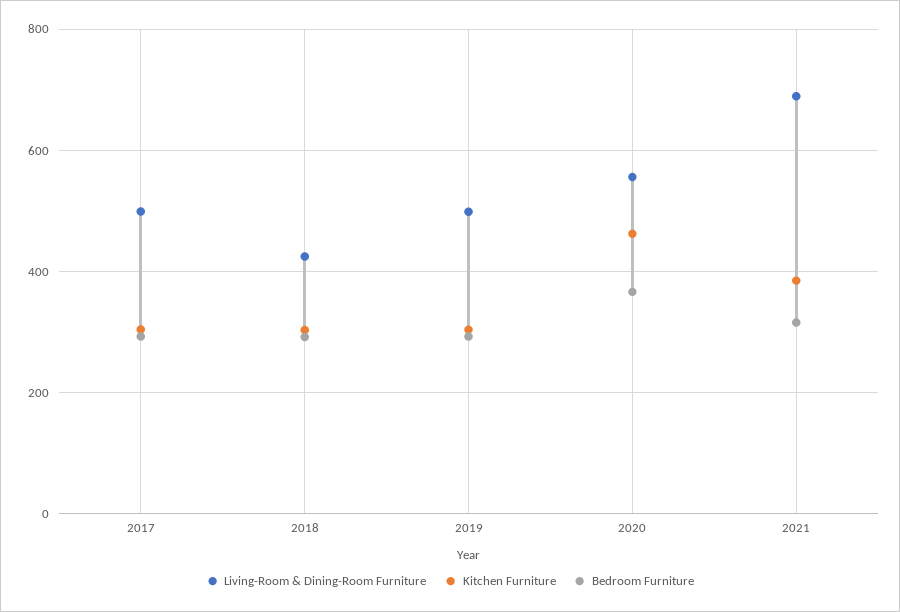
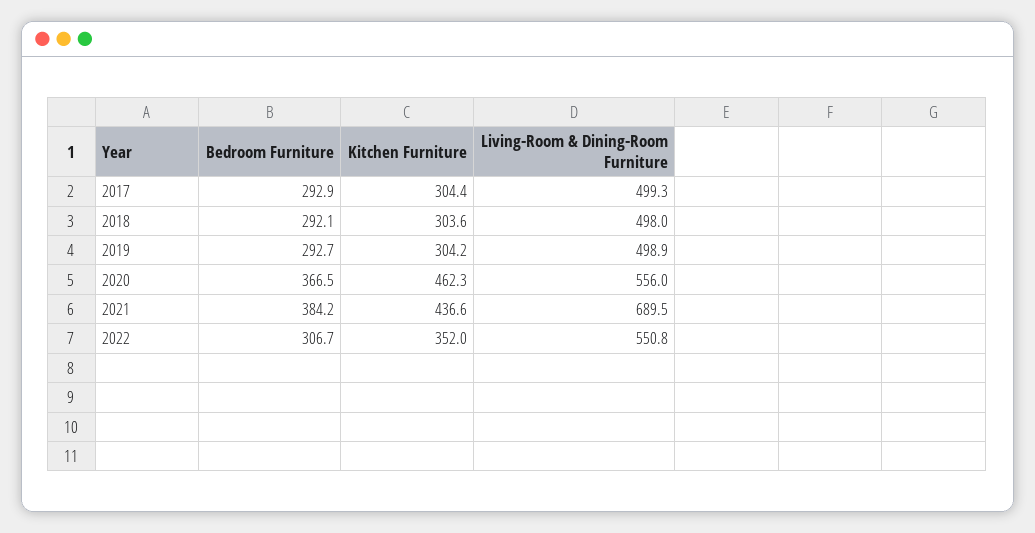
Living-Room & Dining-Room Furniture, 2018: 420 -> 498
Kitchen Furniture, 2021: 380 -> 436.6
Bedroom Furniture, 2021: 320 -> 384.2
Bedroom Furniture, 2022: none -> 306.7
Kitchen Furniture, 2022: none -> 352
Living-Room & Dining-Room Furniture, 2022: none -> 550.8

